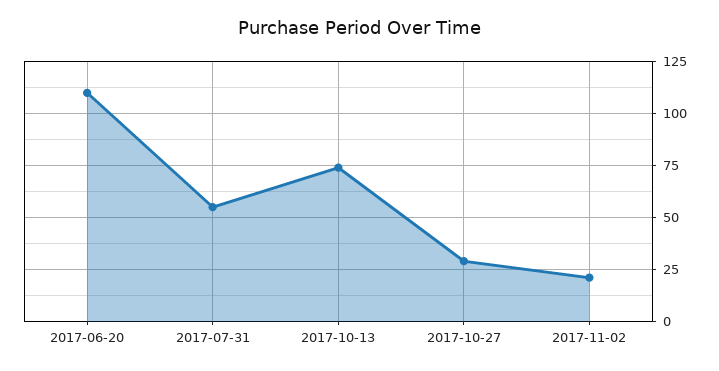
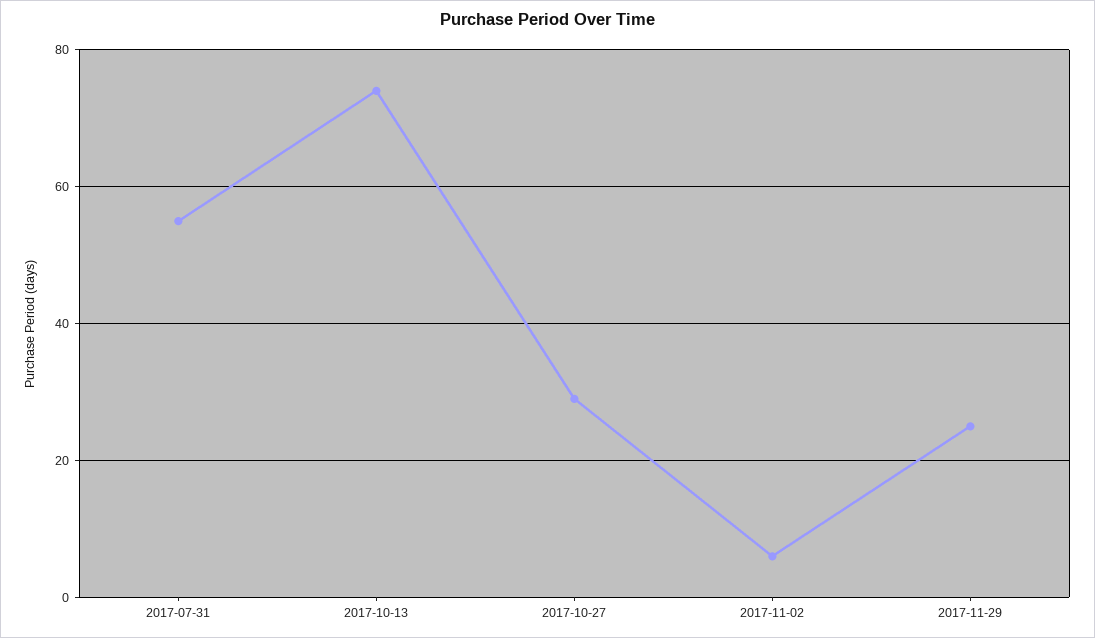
2017-06-20: 110 -> none
2017-11-02: 20 -> 5
2017-11-29: none -> 25

